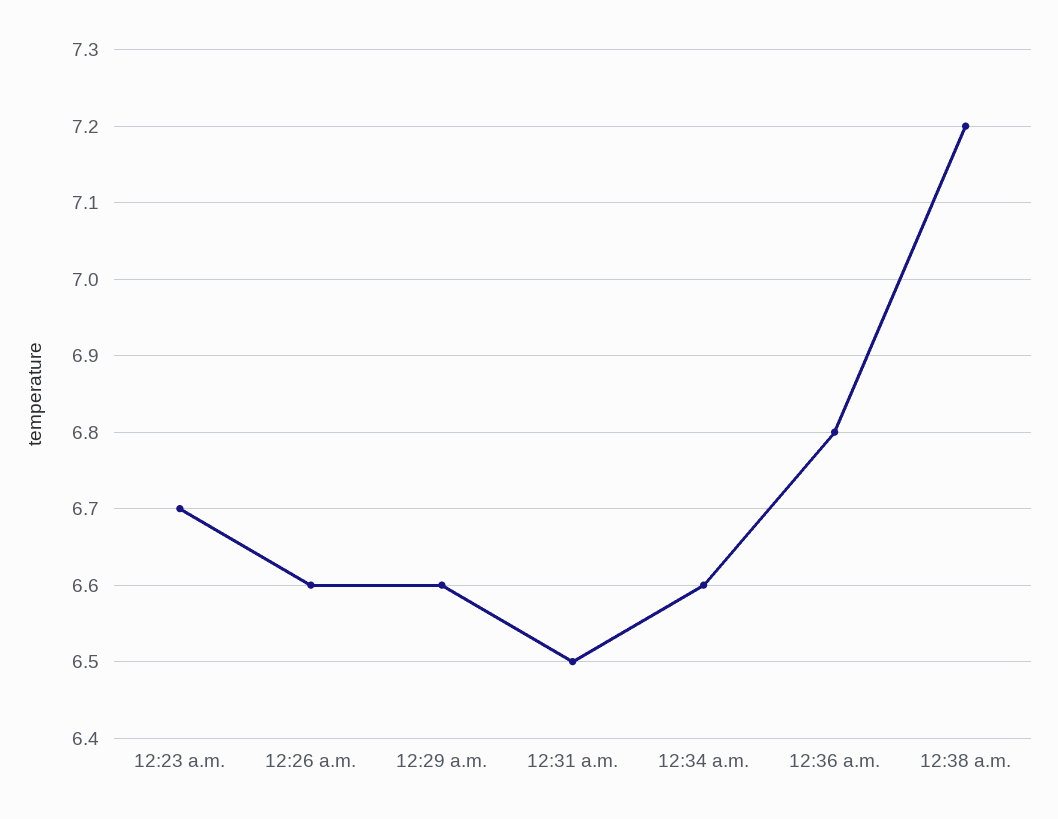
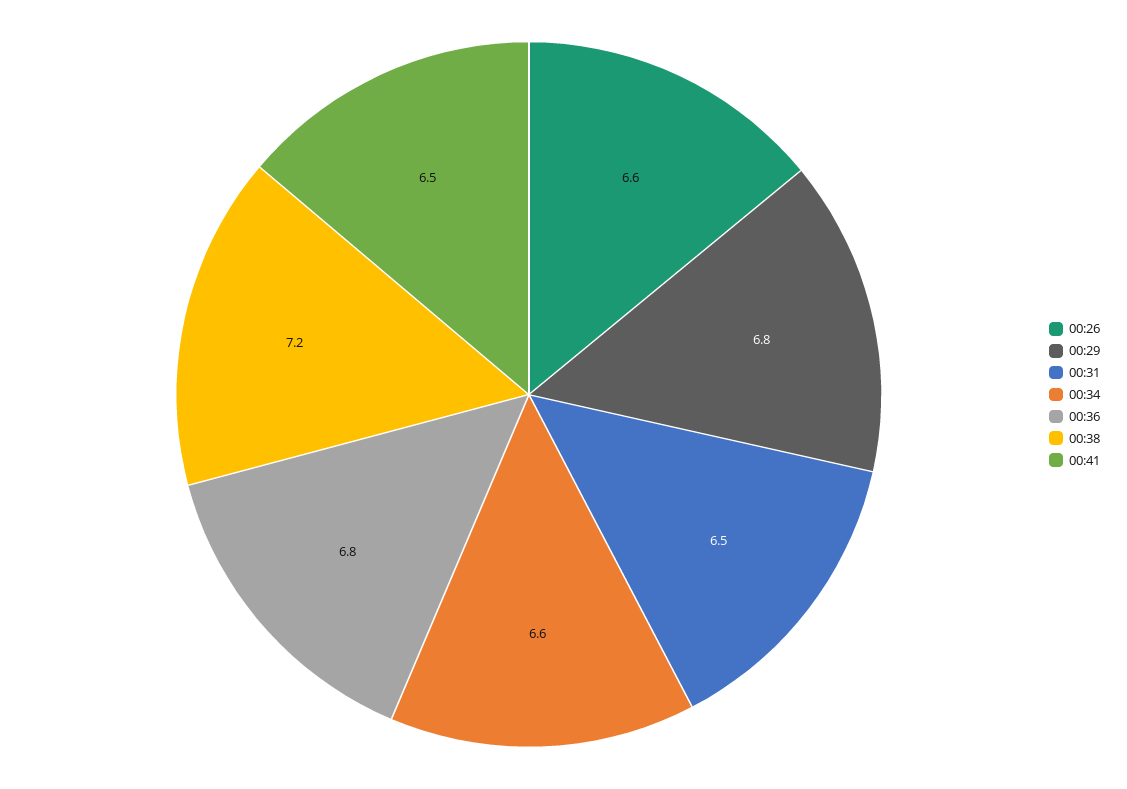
12:23 a.m.: 6.7 -> none
12:29 a.m.: 6.6 -> 6.8
00:41: none -> 6.5

